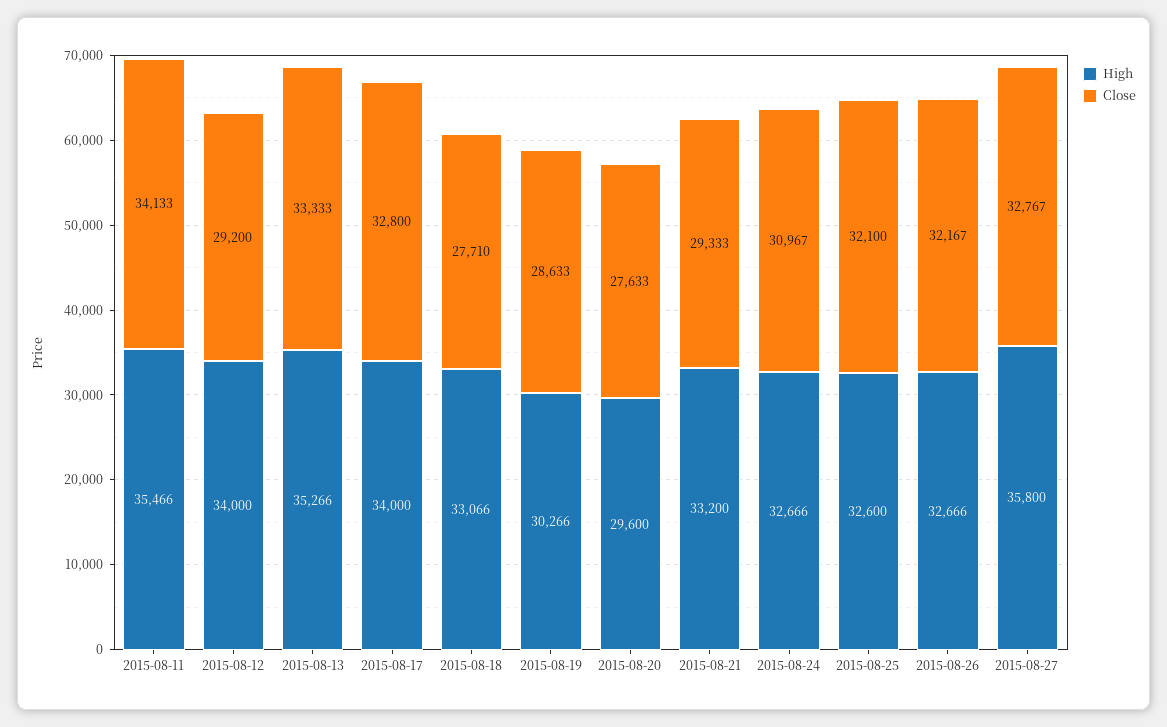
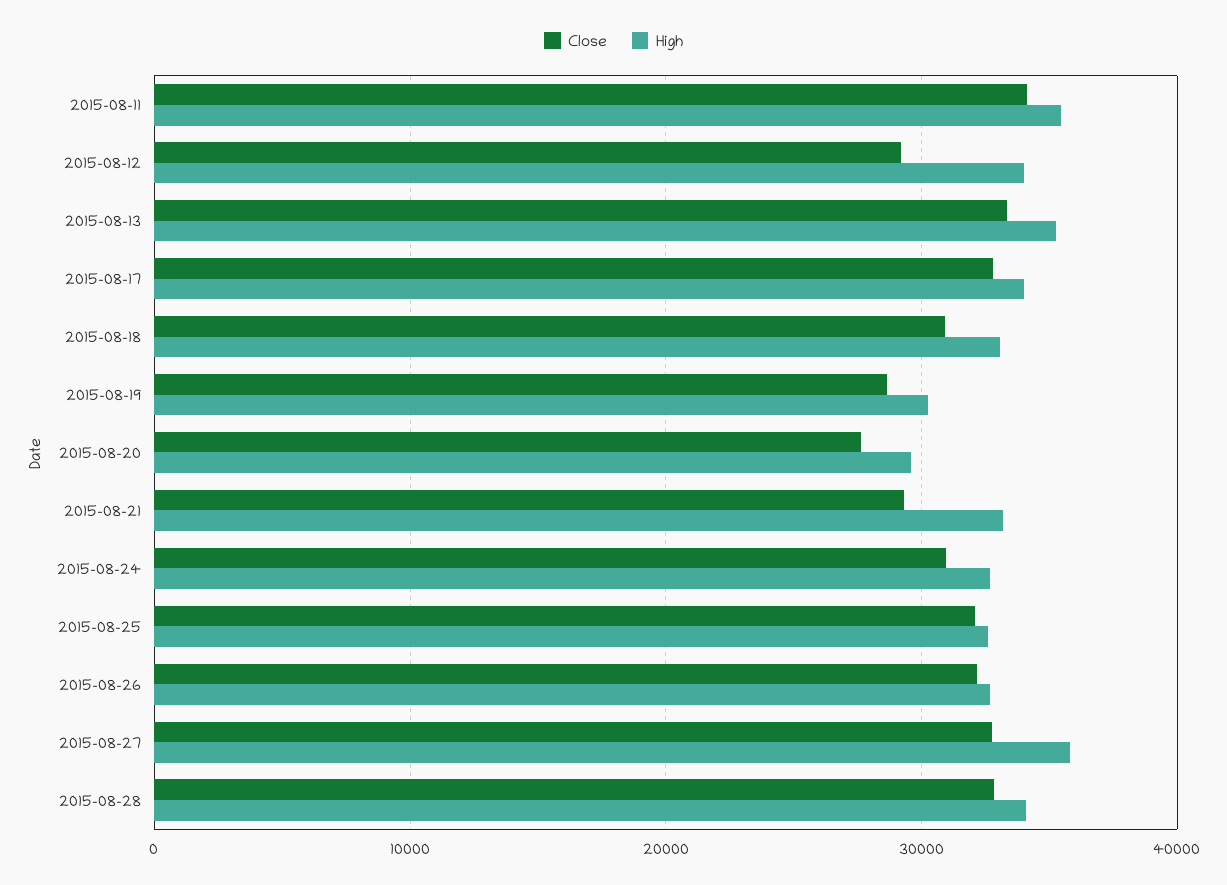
Close, 2015-08-18: 27710 -> 31000
Close, 2015-08-28: none -> 33000
High, 2015-08-28: none -> 34000

